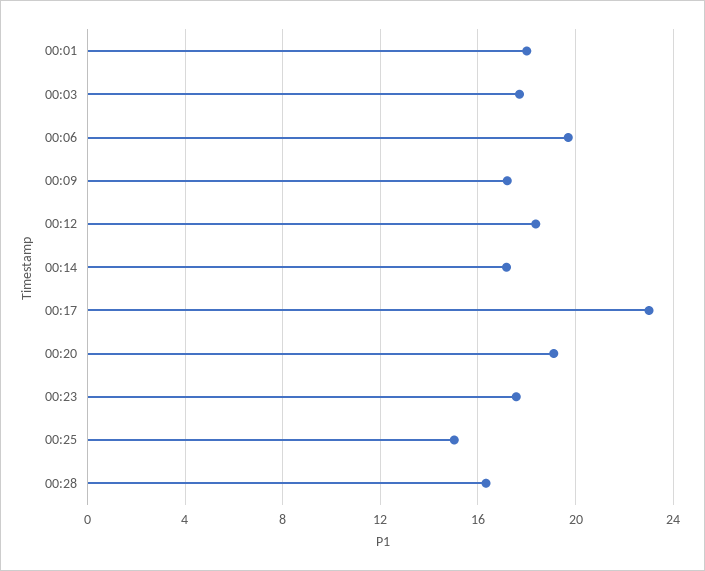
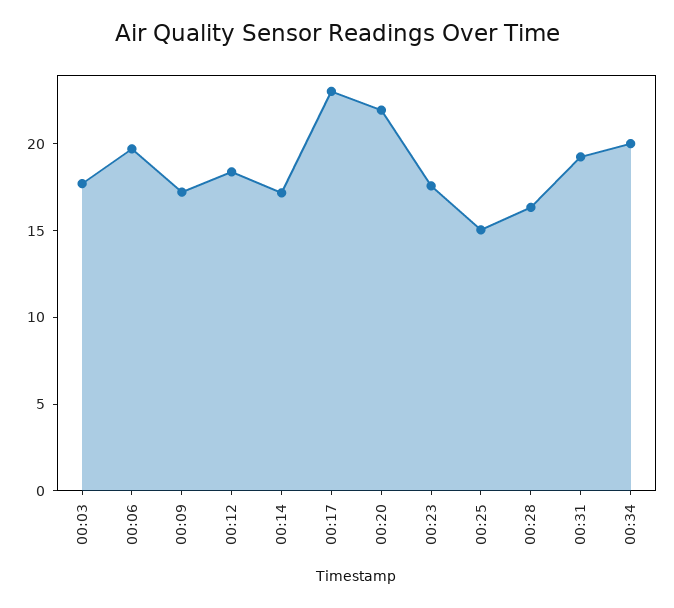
00:01: 18 -> none
00:20: 19 -> 22
00:31: none -> 19
00:34: none -> 20

